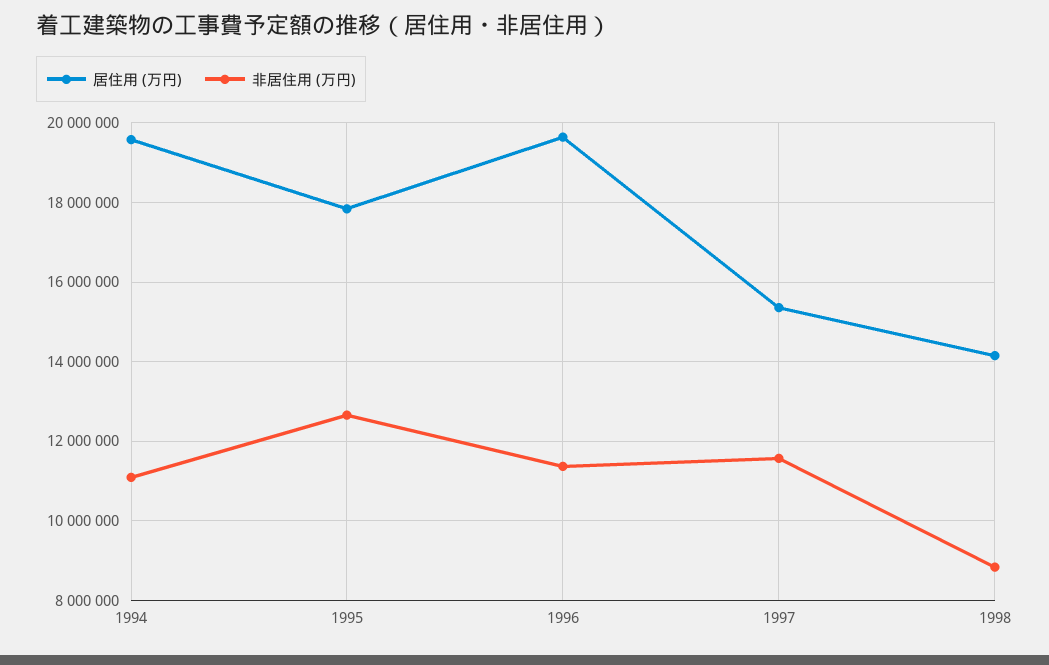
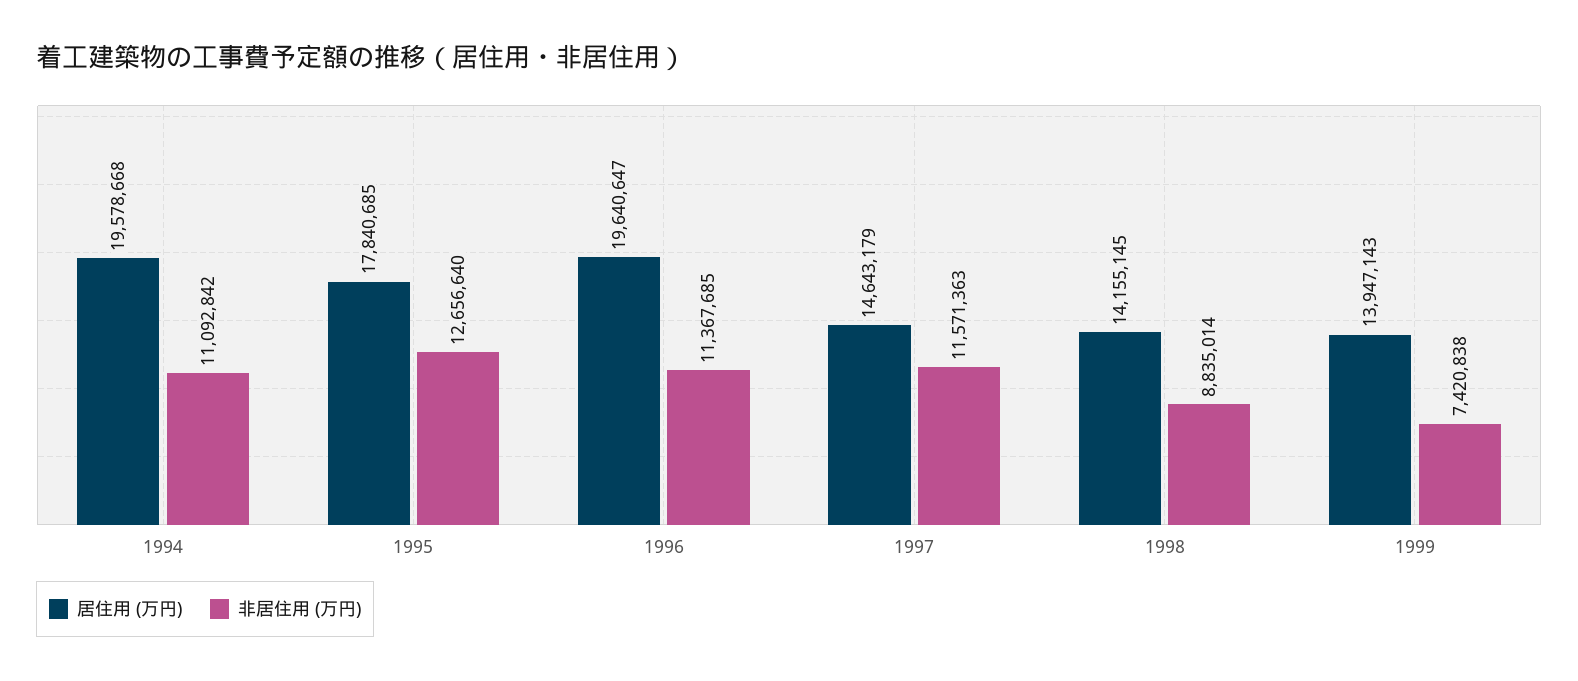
居住用 (万円), 1997: 15400000 -> 14643179
居住用 (万円), 1999: none -> 13947143
非居住用 (万円), 1999: none -> 7420838

